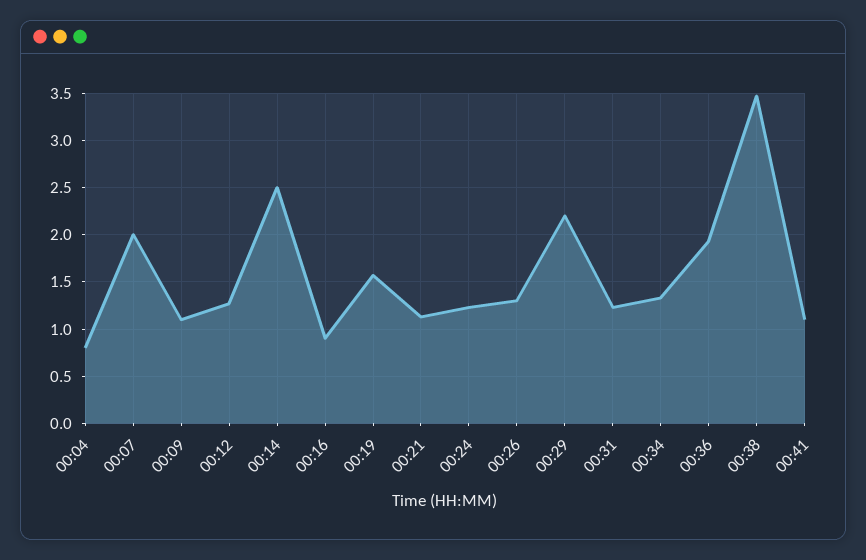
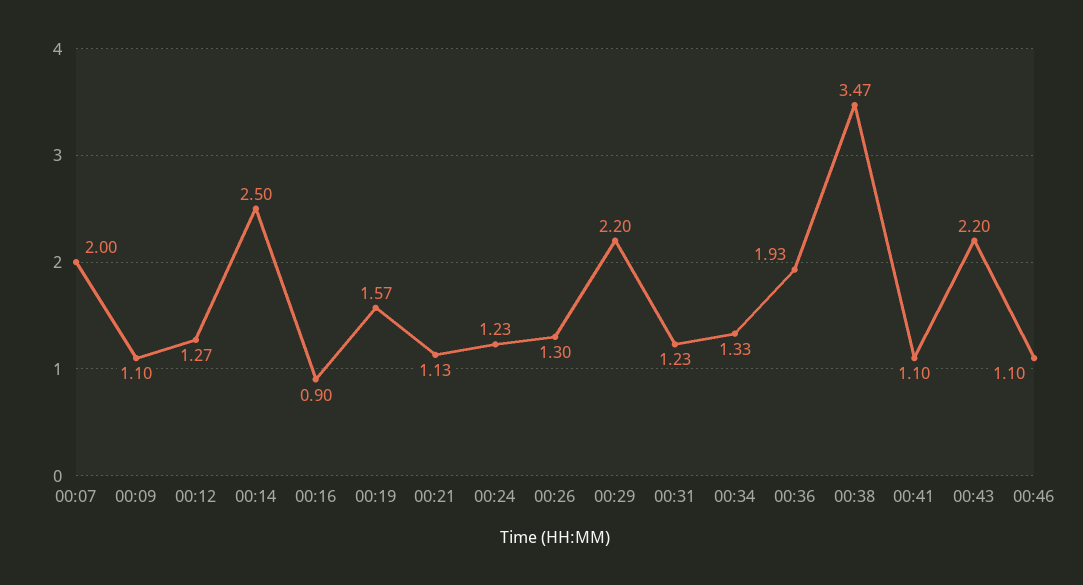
00:04: 0.8 -> none
00:43: none -> 2.2
00:46: none -> 1.1

